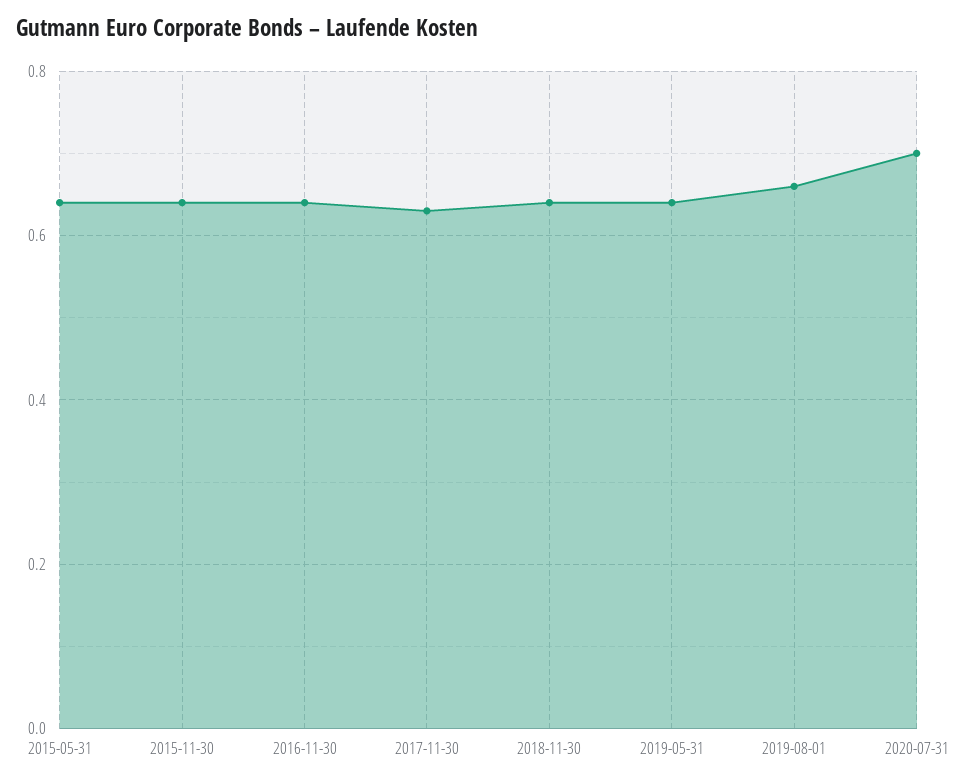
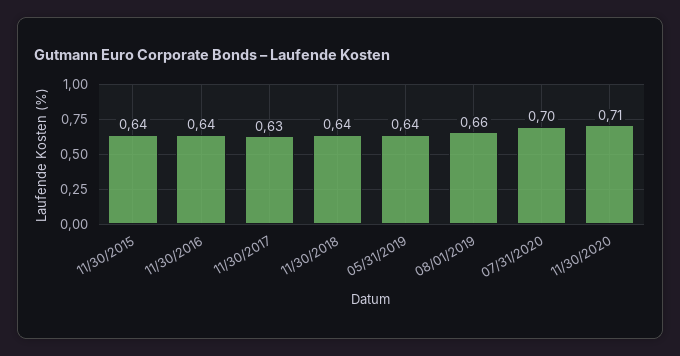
2015-05-31: 0.65 -> none
11/30/2020: none -> 0.71

